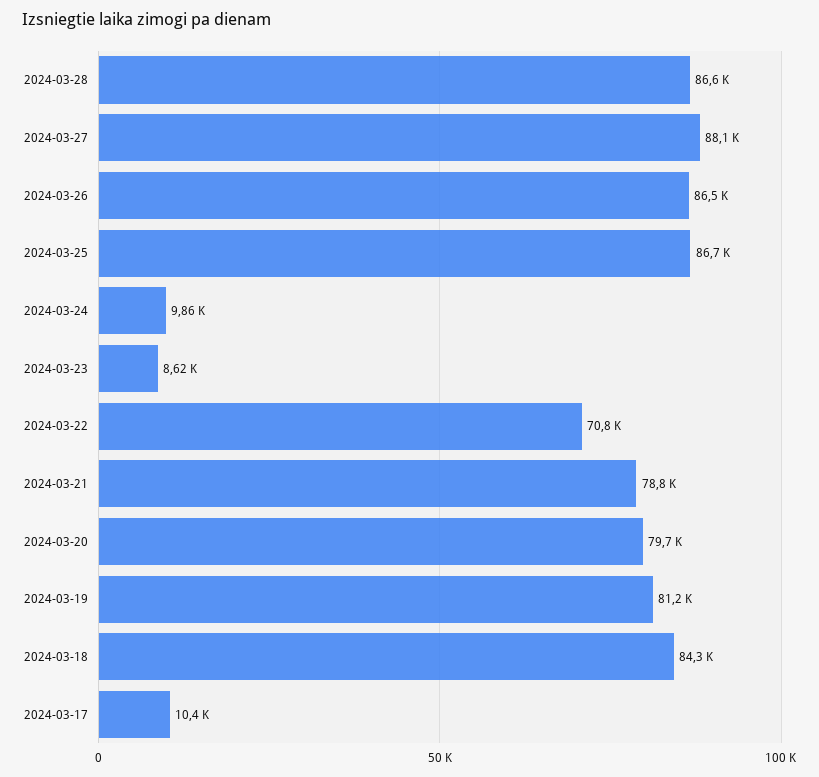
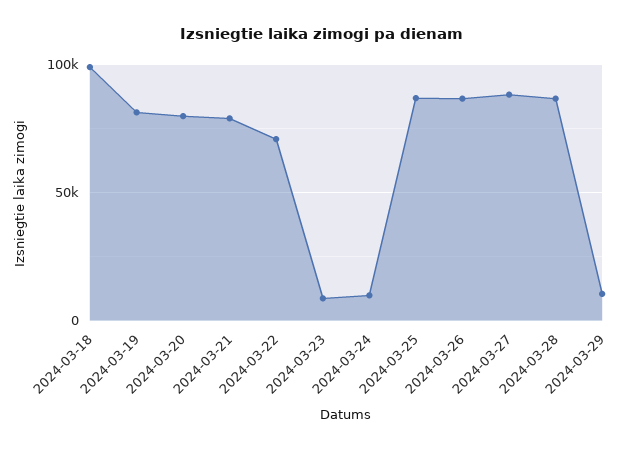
2024-03-18: 84300 -> 100000
2024-03-17: 10400 -> none
2024-03-29: none -> 10000

